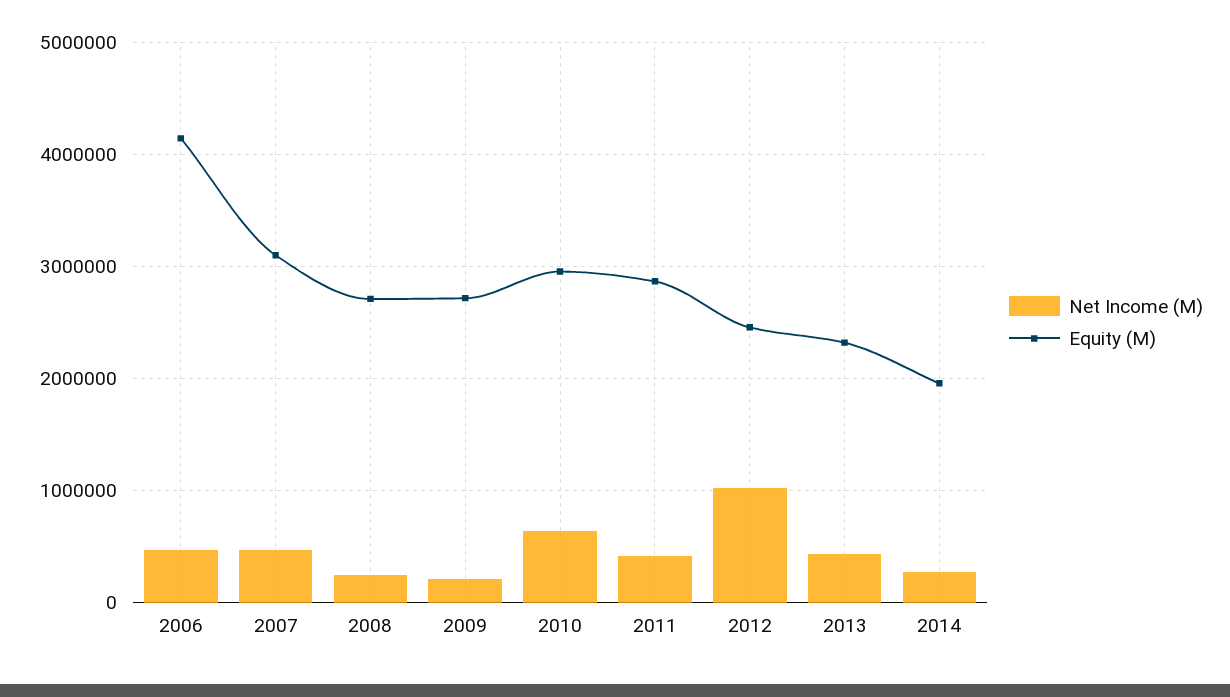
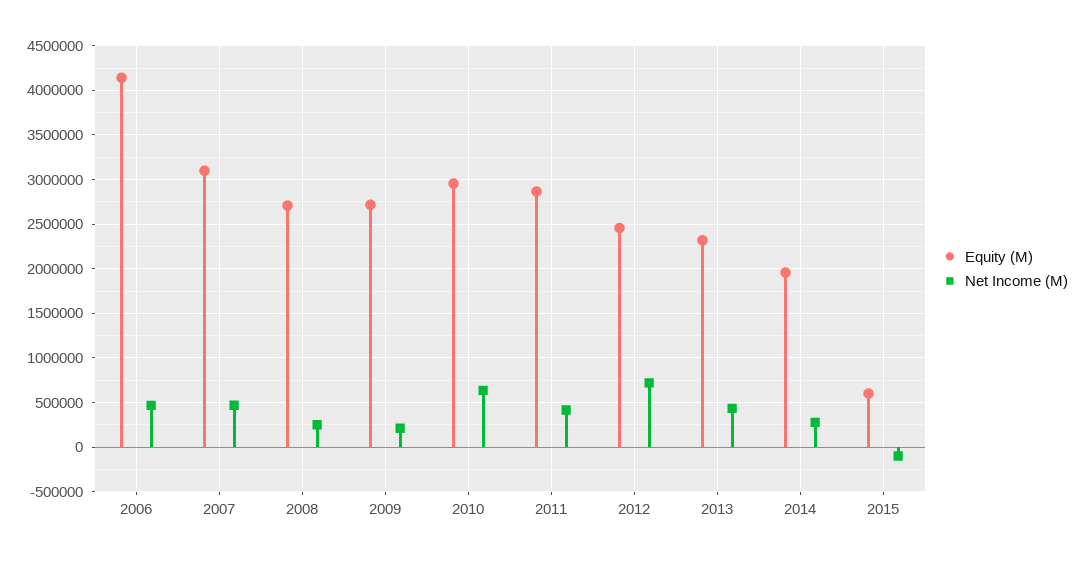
Net Income (M), 2012: 1000000 -> 700000
Equity (M), 2015: none -> 600000
Net Income (M), 2015: none -> -100000

